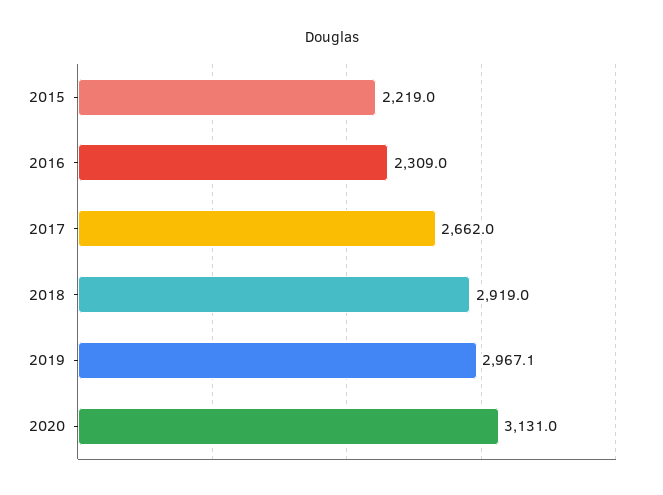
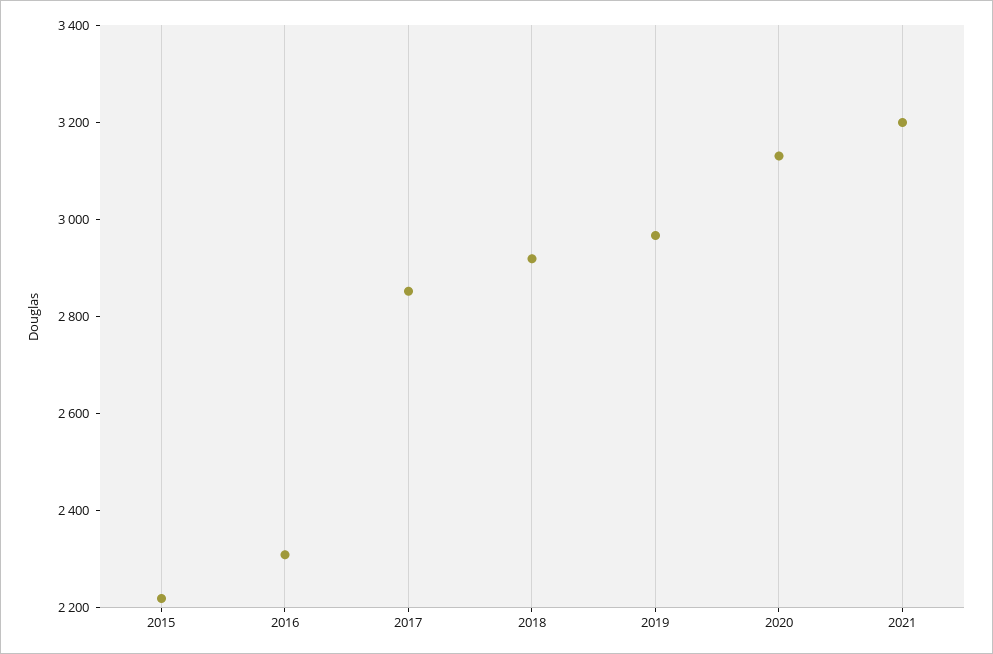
2017: 2662 -> 2850
2021: none -> 3200

